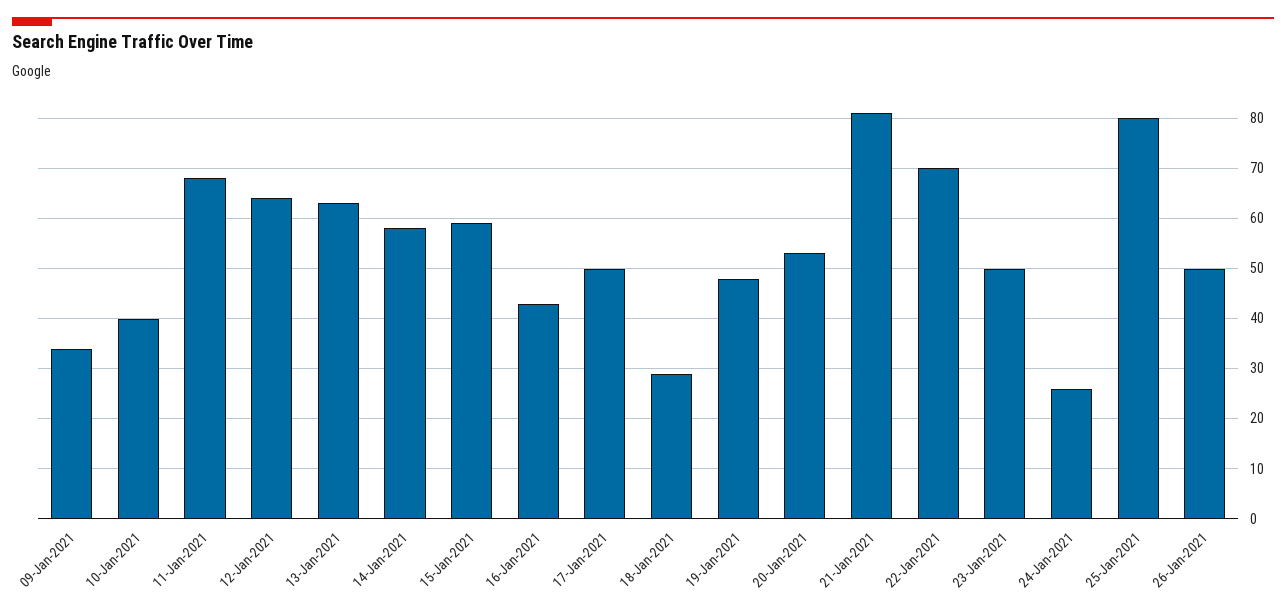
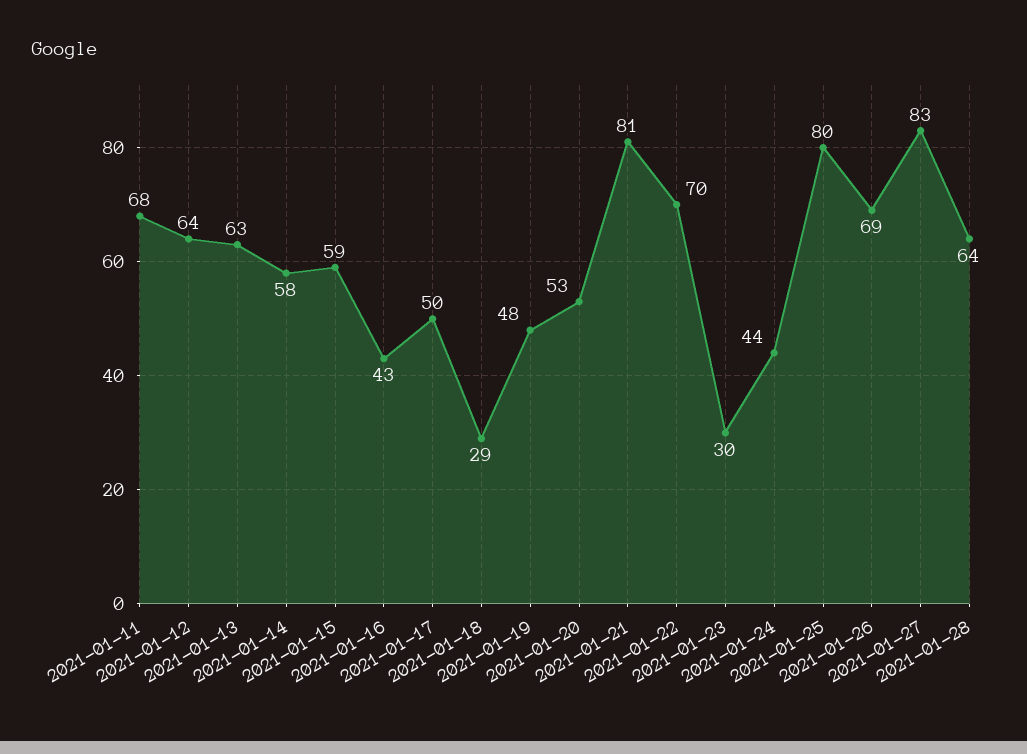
09-Jan-2021: 35 -> none
10-Jan-2021: 40 -> none
23-Jan-2021: 50 -> 30
24-Jan-2021: 25 -> 44
26-Jan-2021: 50 -> 69
2021-01-27: none -> 83
2021-01-28: none -> 64

